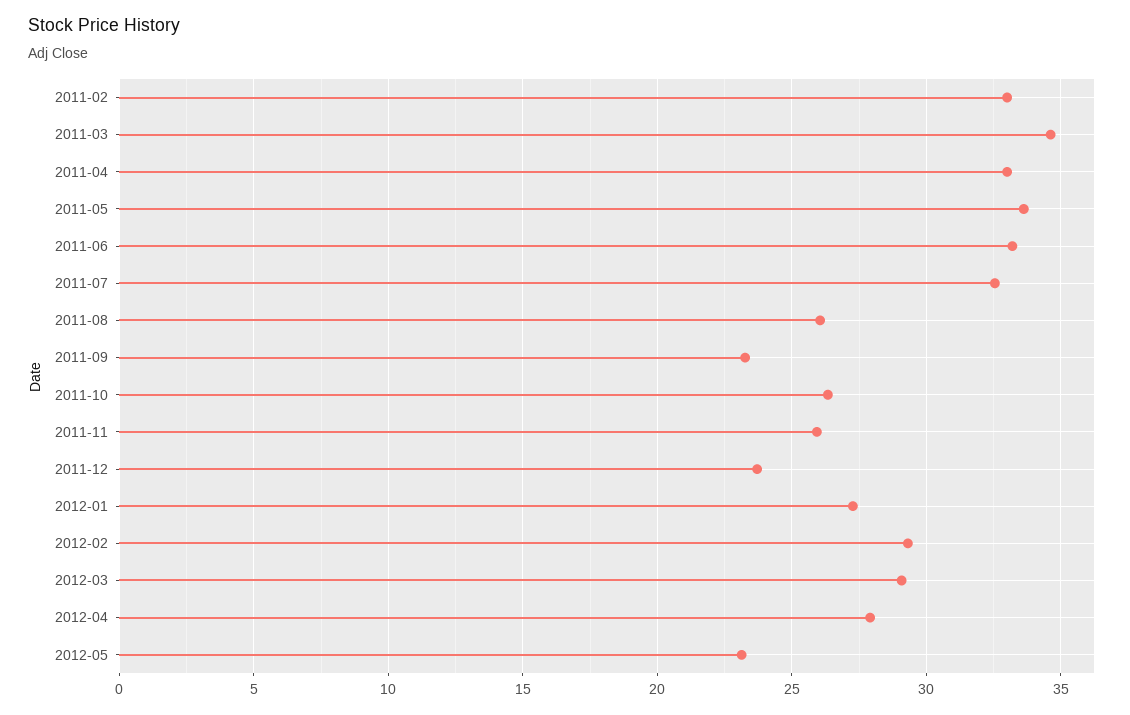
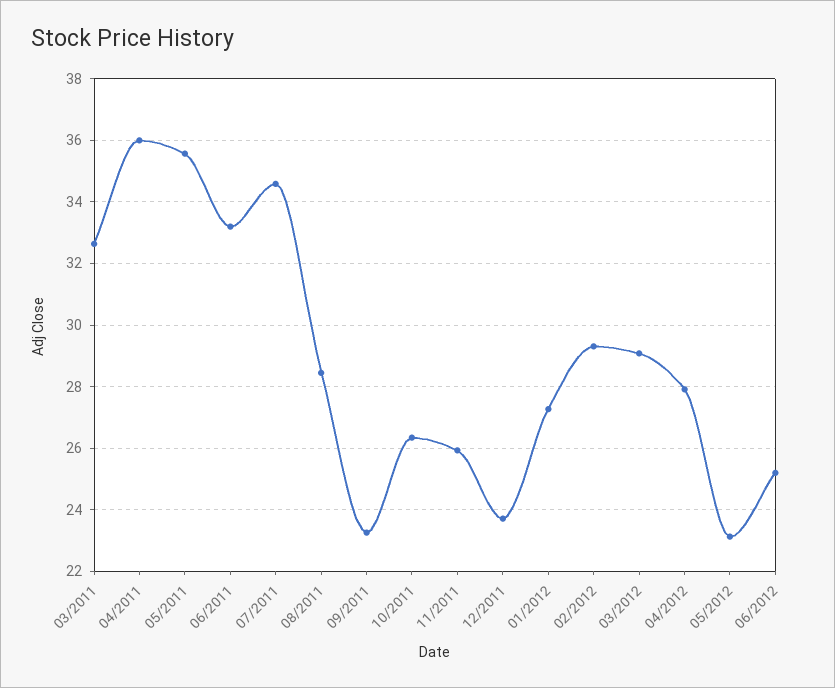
2011-02: 33 -> none
2011-03: 34.5 -> 32.6
2011-04: 33 -> 36
2011-05: 33.5 -> 35.6
2011-07: 32.5 -> 34.6
2011-08: 26 -> 28.4
06/2012: none -> 25.2

